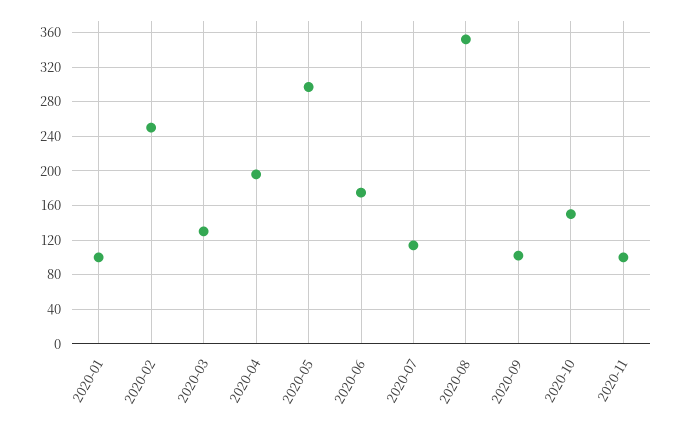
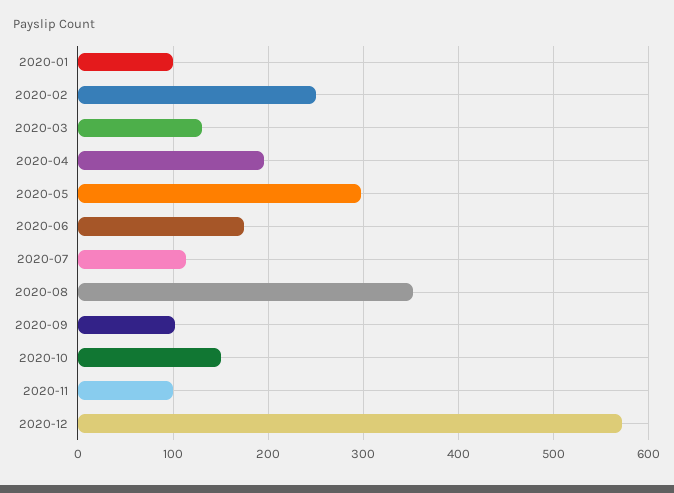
2020-12: none -> 570

